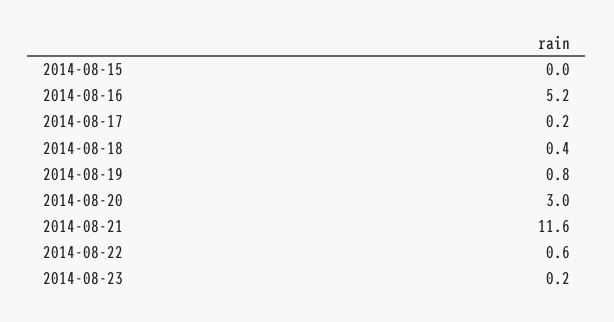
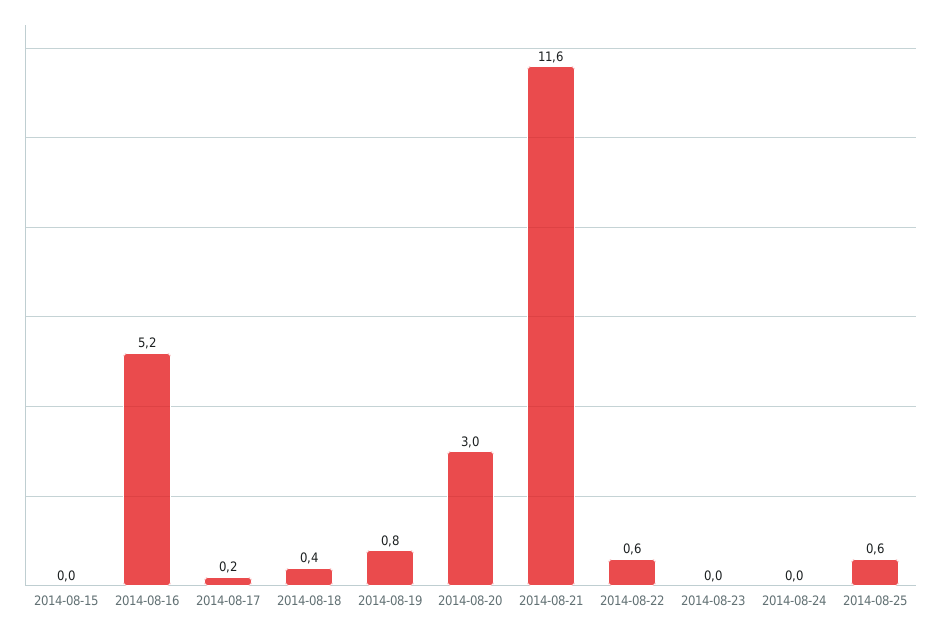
2014-08-23: 0.2 -> 0
2014-08-24: none -> 0
2014-08-25: none -> 0.6

